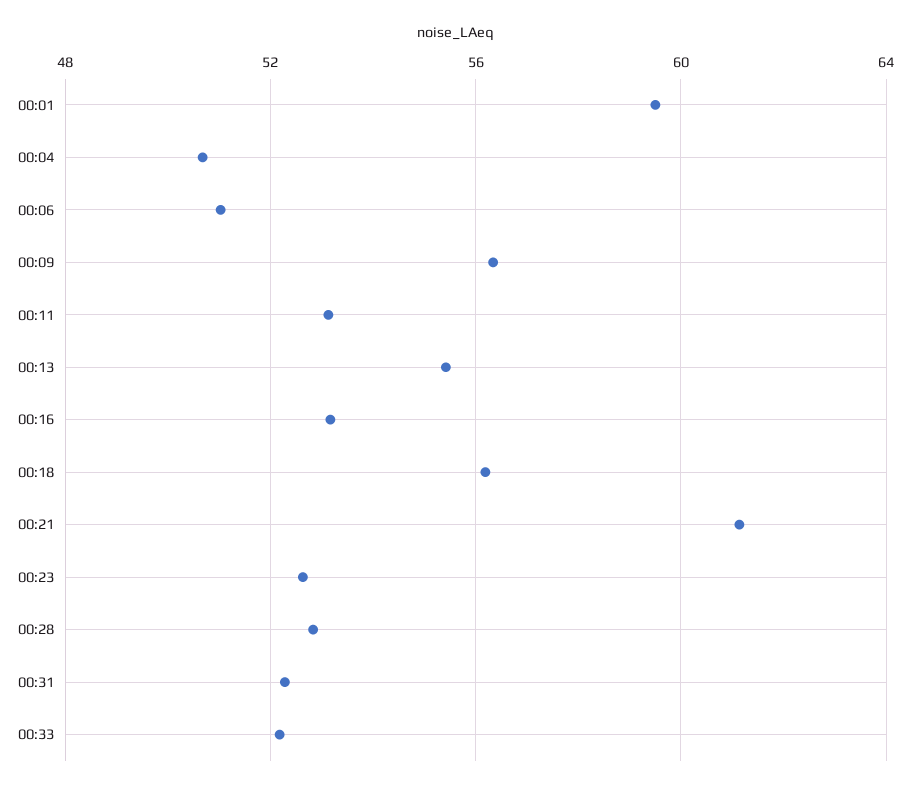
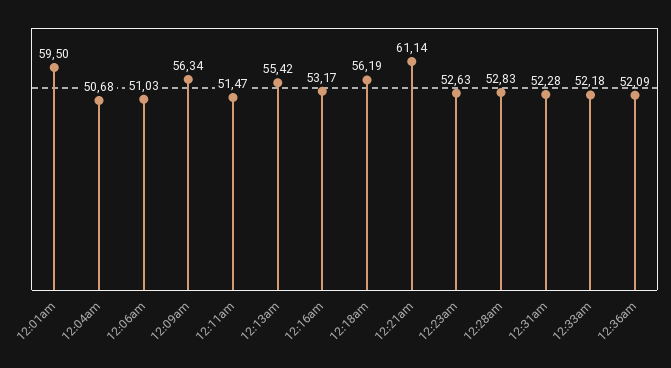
00:11: 53 -> 51.47
12:36am: none -> 52.09

